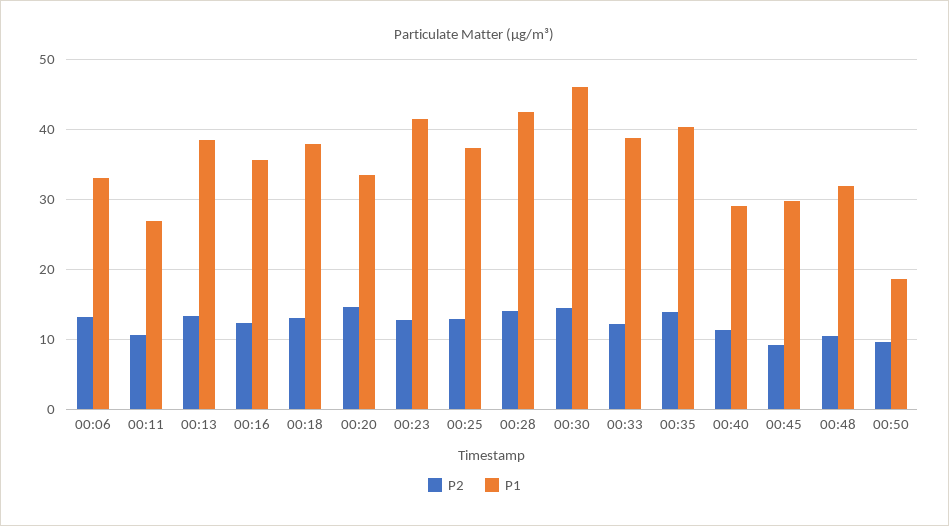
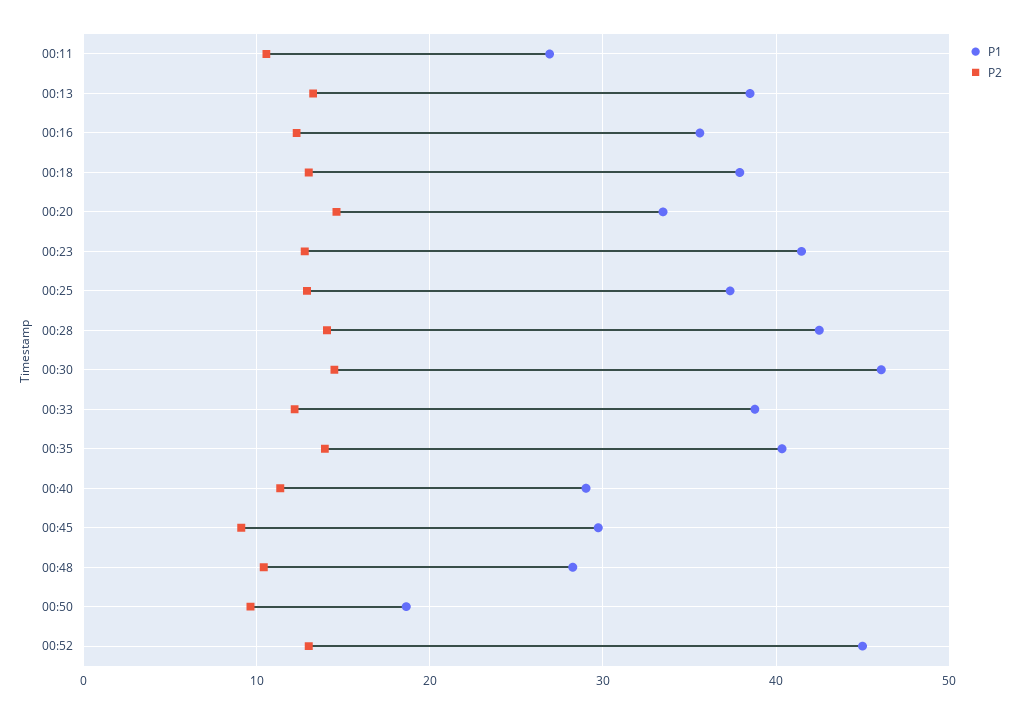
P2, 00:06: 13 -> none
P1, 00:06: 33 -> none
P1, 00:48: 32 -> 28
P1, 00:52: none -> 45
P2, 00:52: none -> 13

